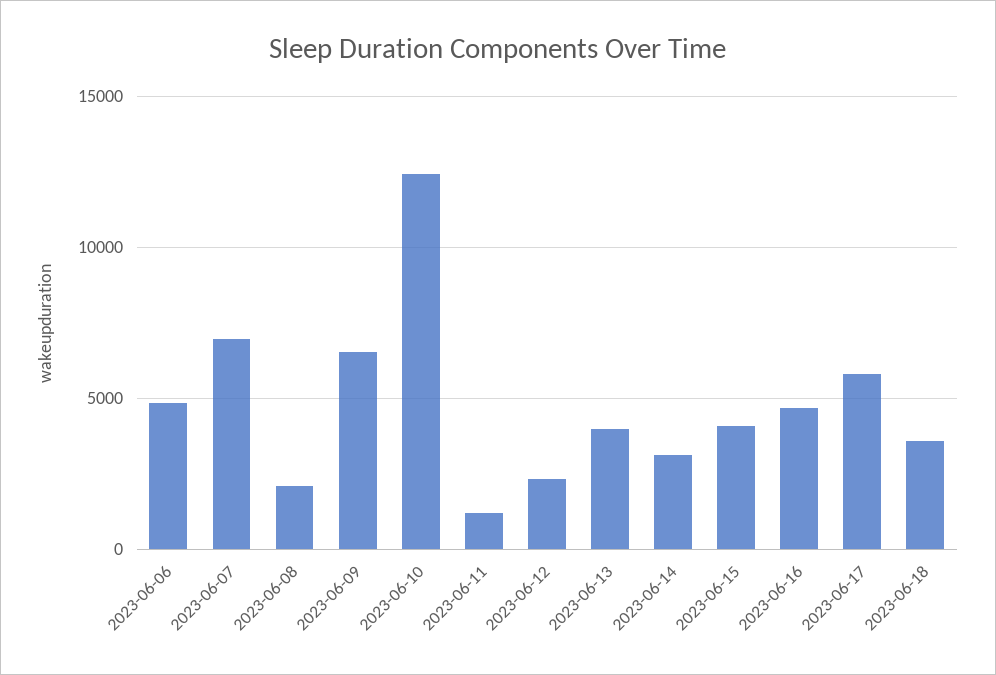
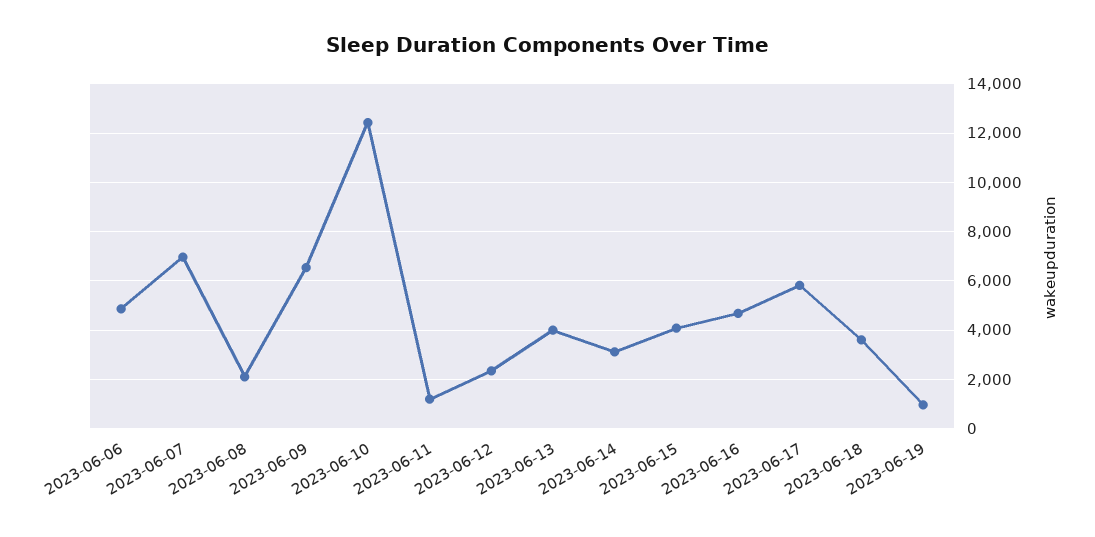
2023-06-19: none -> 1000

